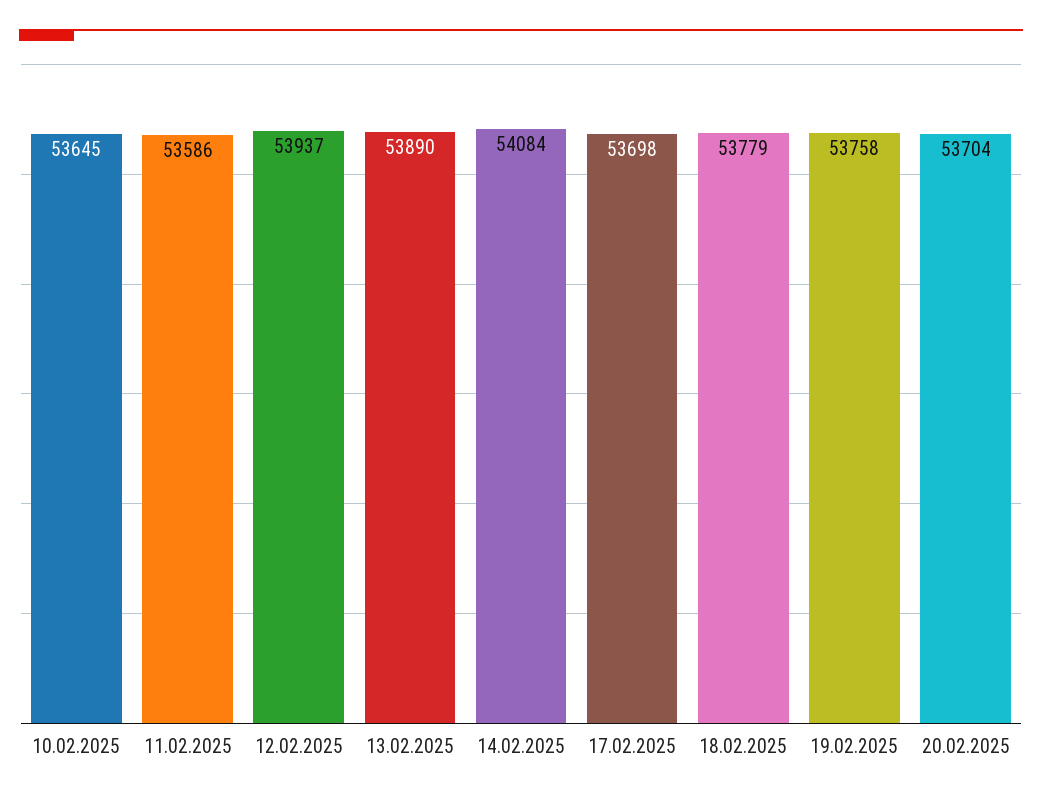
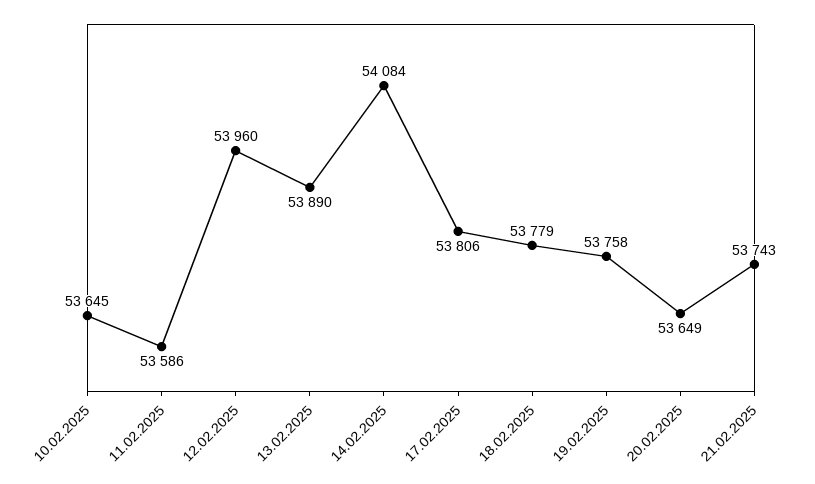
12.02.2025: 53937 -> 53960
17.02.2025: 53698 -> 53806
20.02.2025: 53704 -> 53649
21.02.2025: none -> 53743

